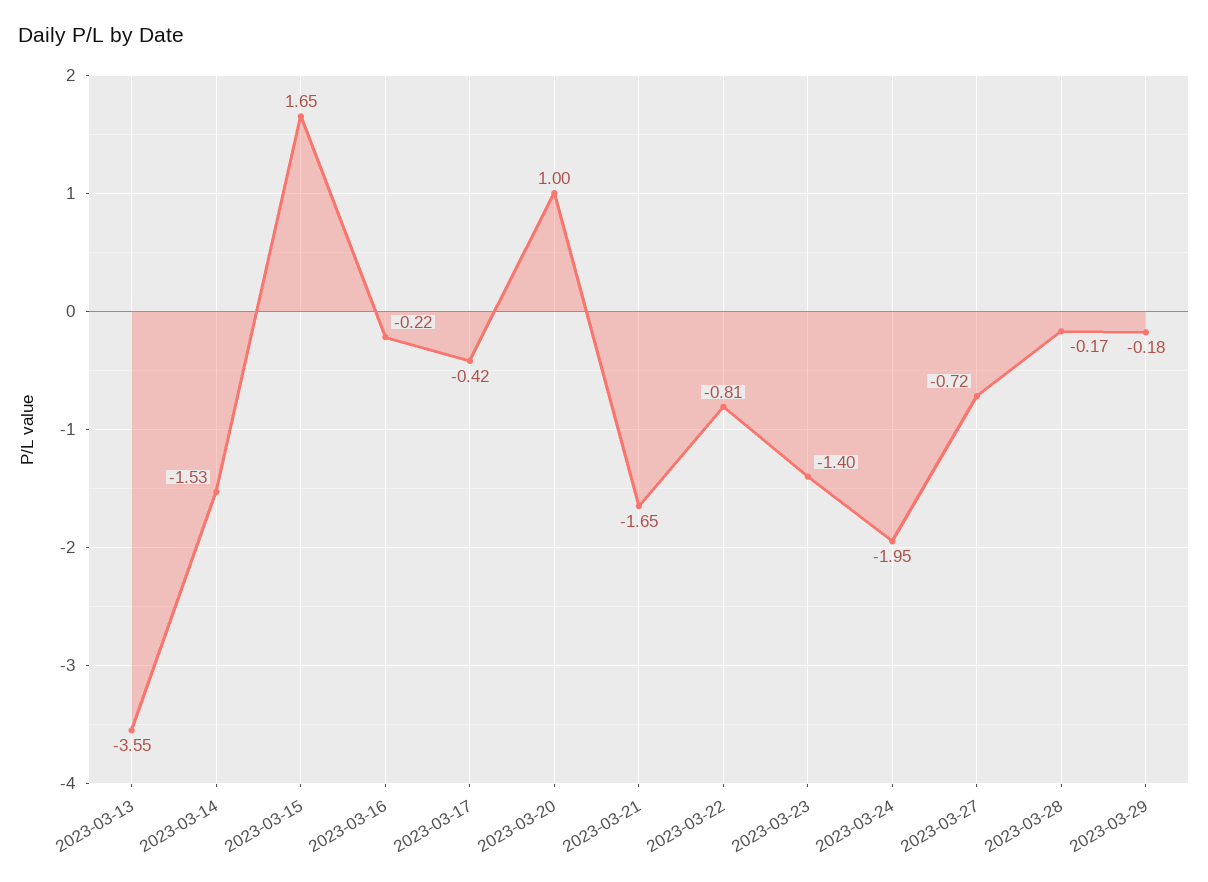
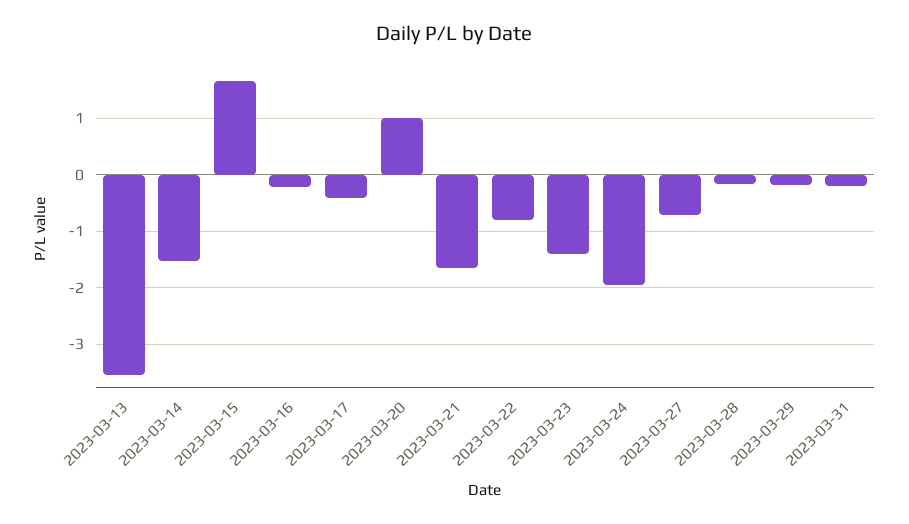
2023-03-31: none -> -0.2

